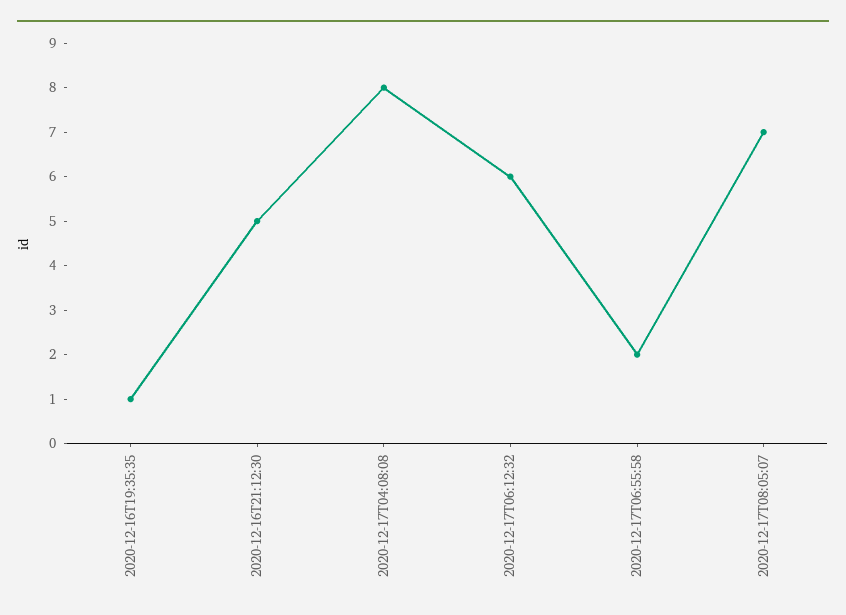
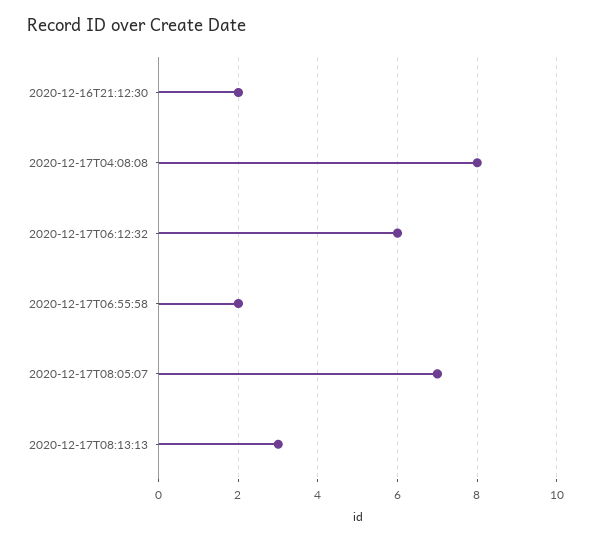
2020-12-16T19:35:35: 1 -> none
2020-12-16T21:12:30: 5 -> 2
2020-12-17T08:13:13: none -> 3

